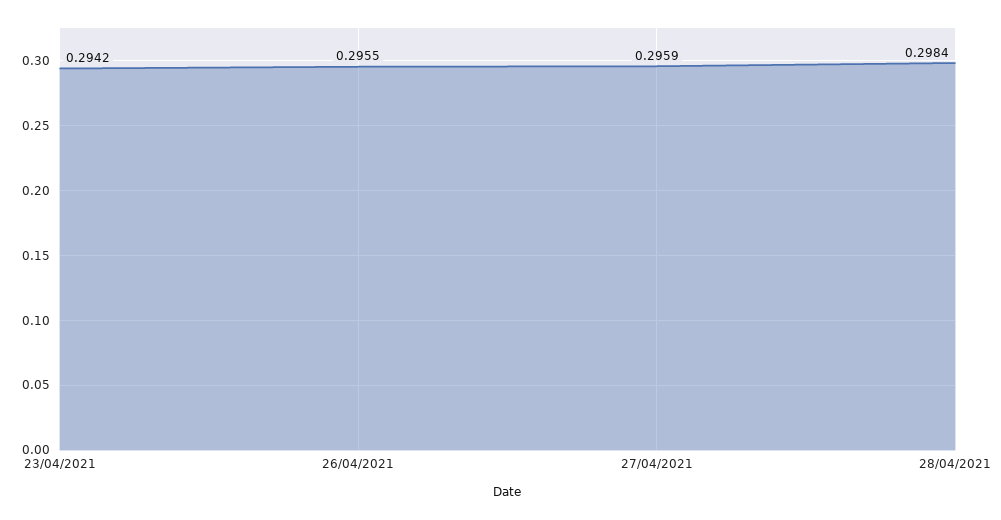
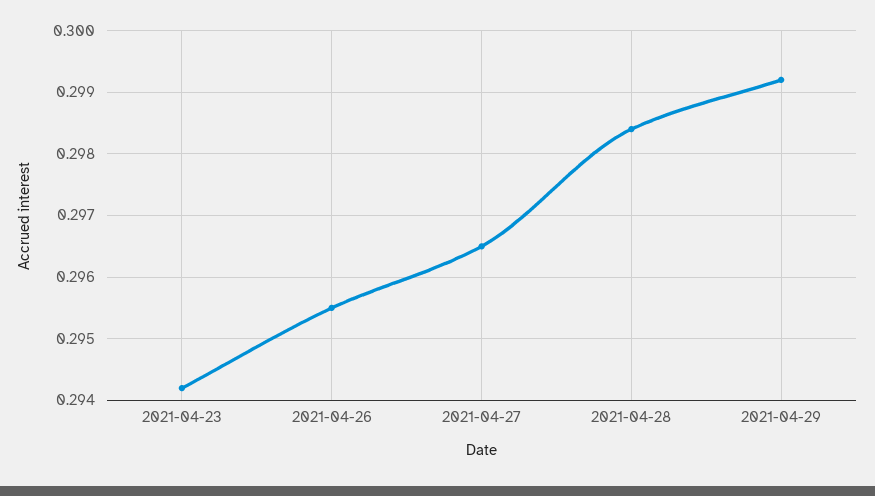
27/04/2021: 0.2959 -> 0.2965
2021-04-29: none -> 0.2992

